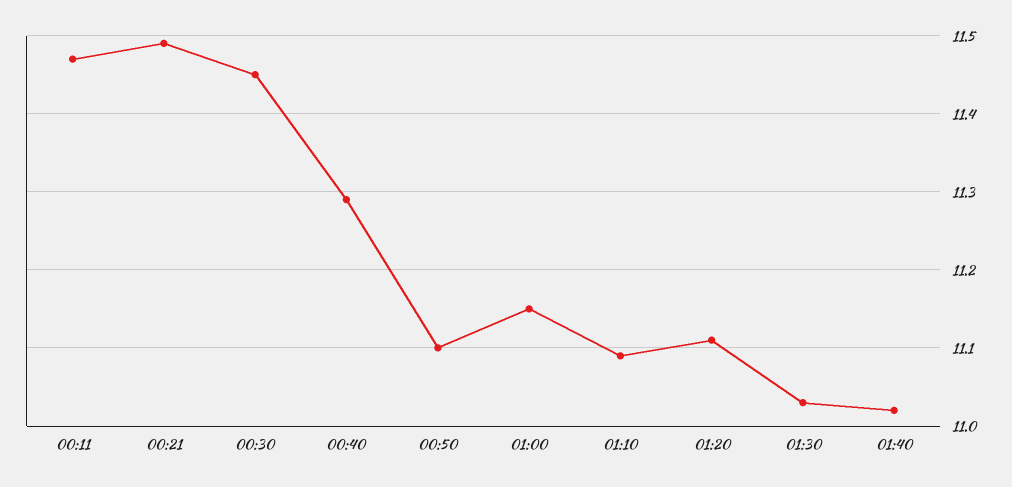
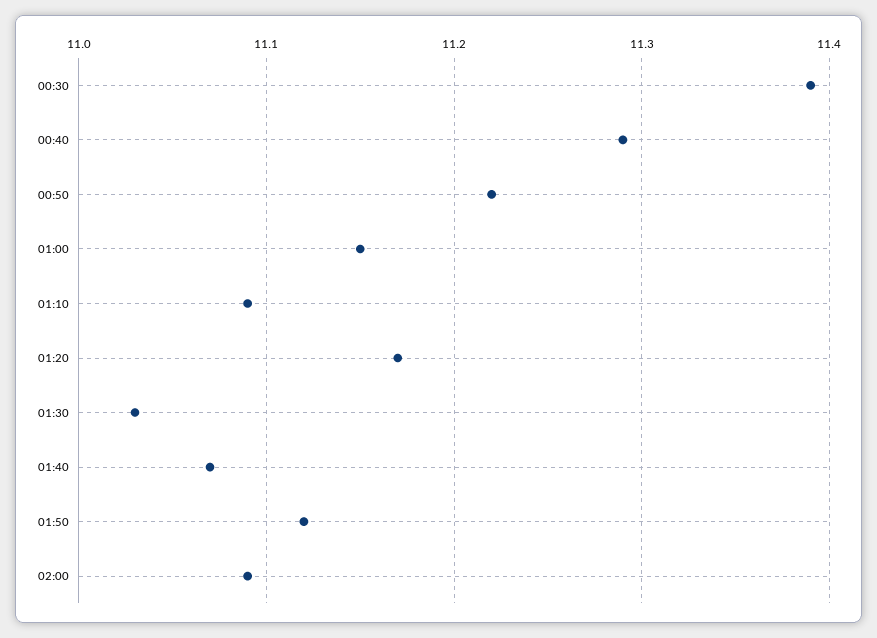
00:11: 11.47 -> none
00:21: 11.49 -> none
00:30: 11.45 -> 11.39
00:50: 11.1 -> 11.22
01:20: 11.11 -> 11.17
01:40: 11.02 -> 11.07
01:50: none -> 11.12
02:00: none -> 11.09

